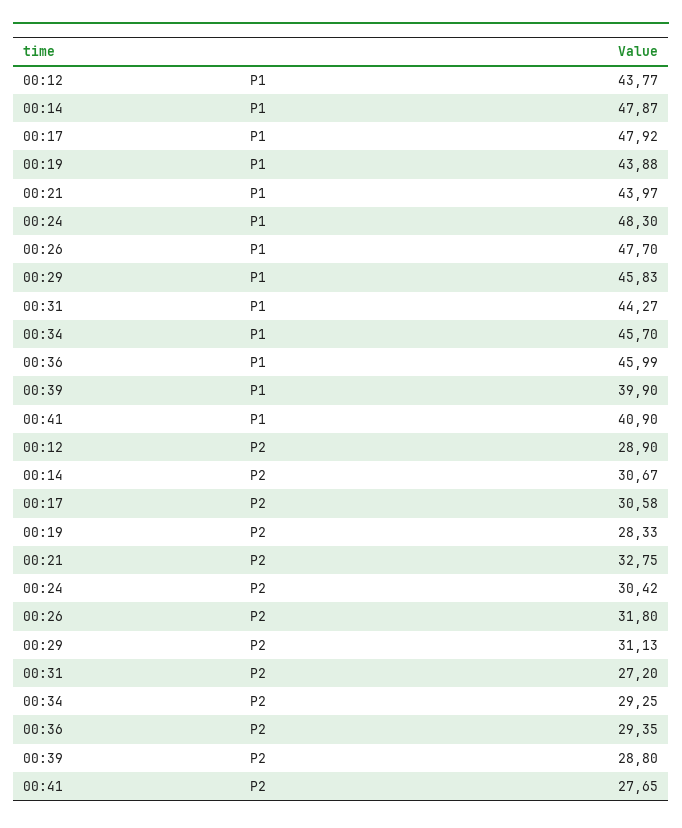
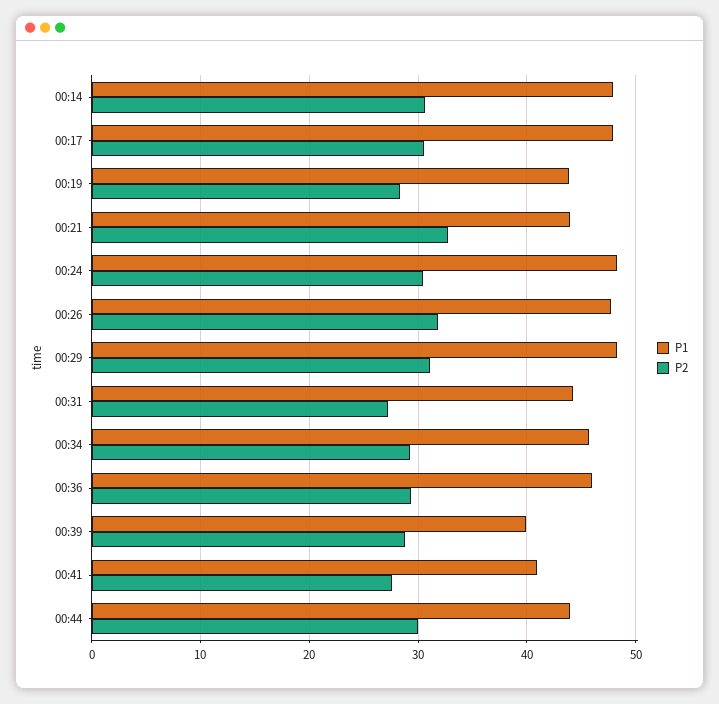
P1, 00:12: 43.77 -> none
P1, 00:29: 45.83 -> 48
P2, 00:12: 28.9 -> none
P1, 00:44: none -> 44
P2, 00:44: none -> 30

